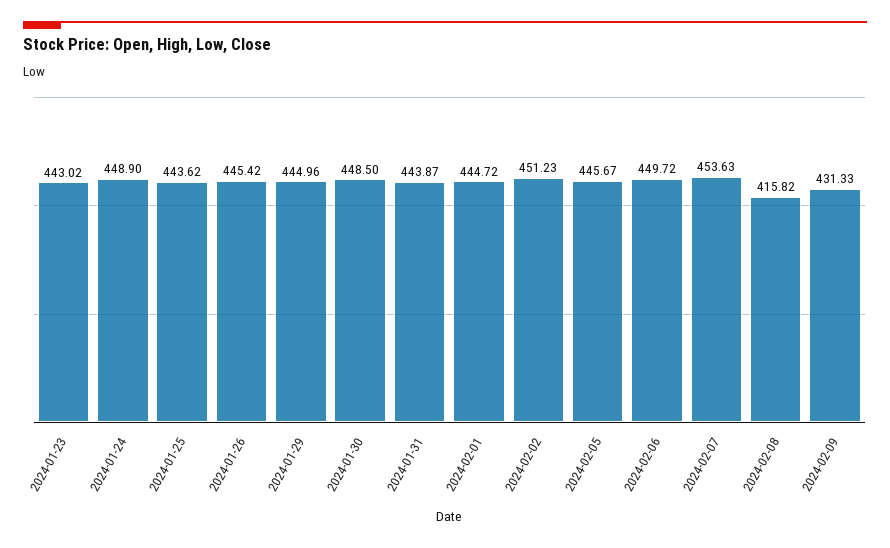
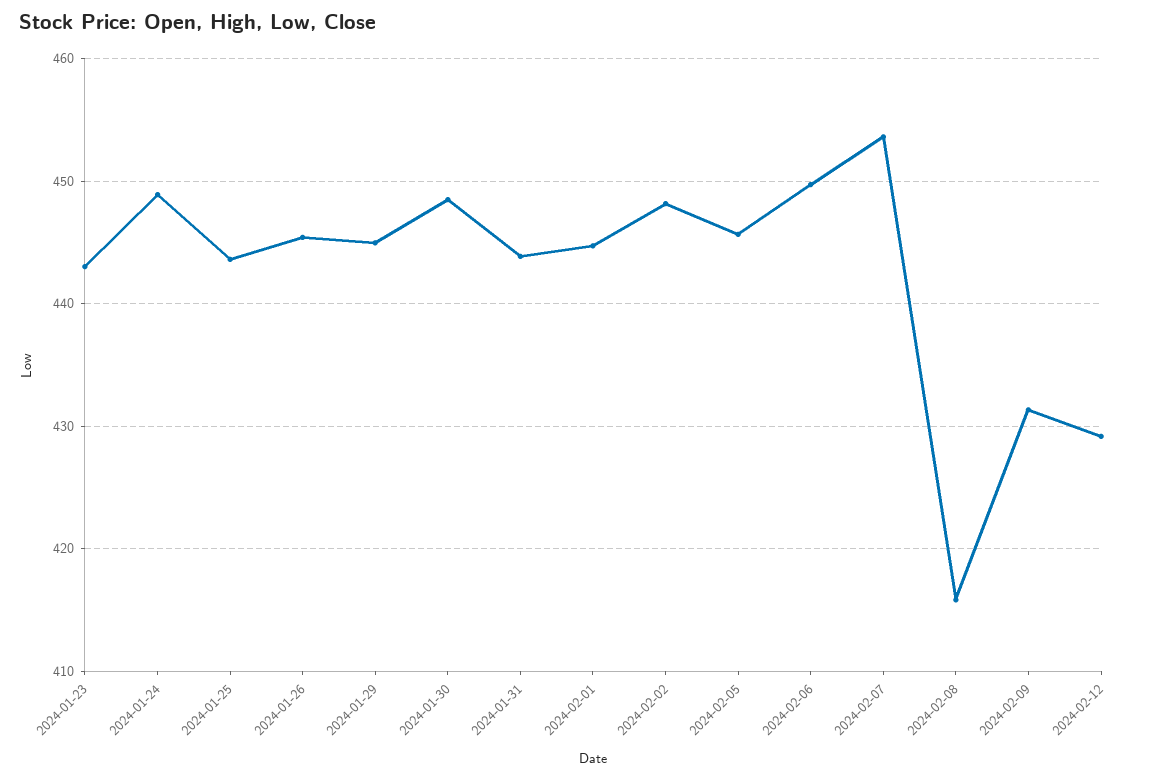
2024-02-02: 451.23 -> 448
2024-02-12: none -> 429

